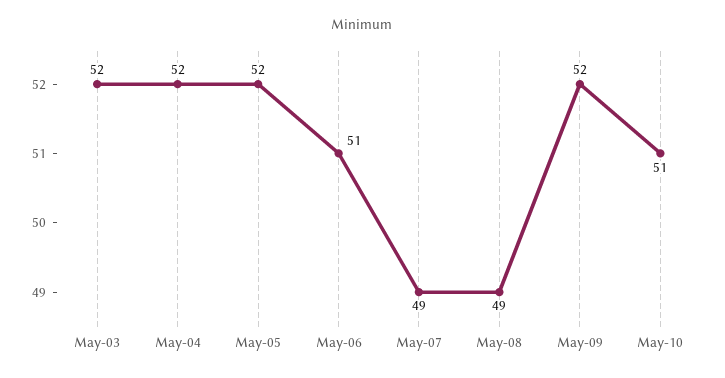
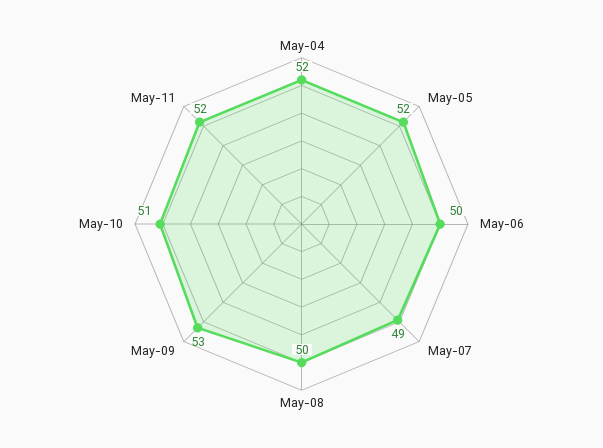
May-03: 52 -> none
May-06: 51 -> 50
May-08: 49 -> 50
May-09: 52 -> 53
May-11: none -> 52

